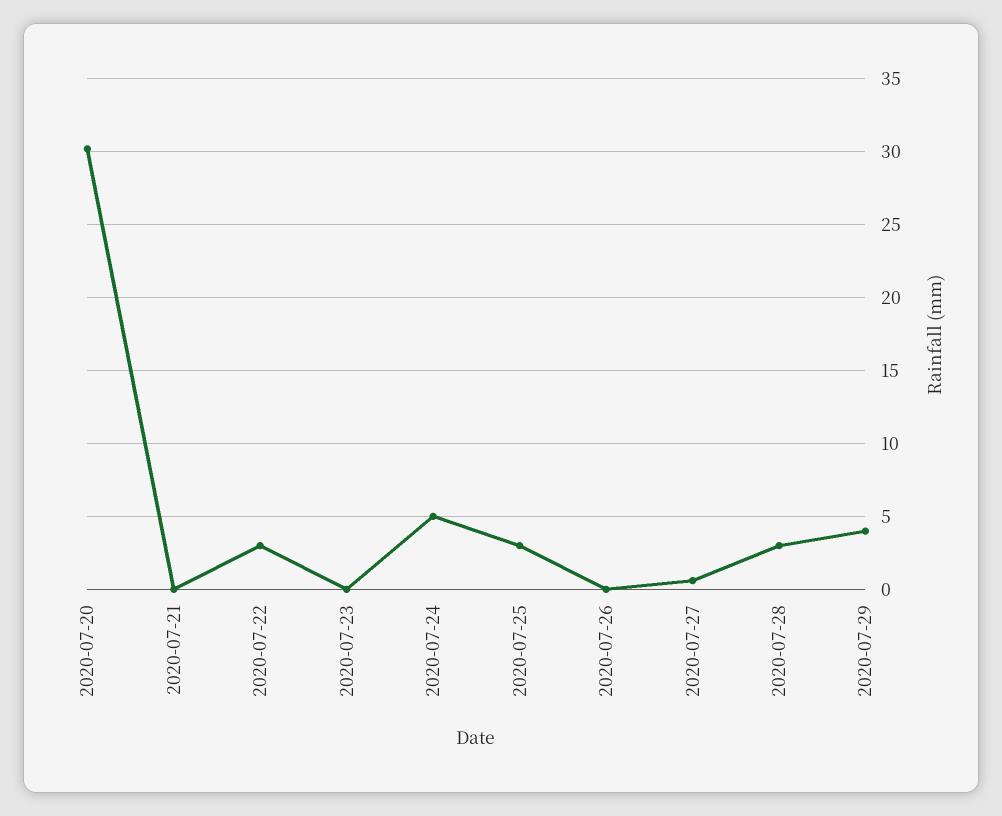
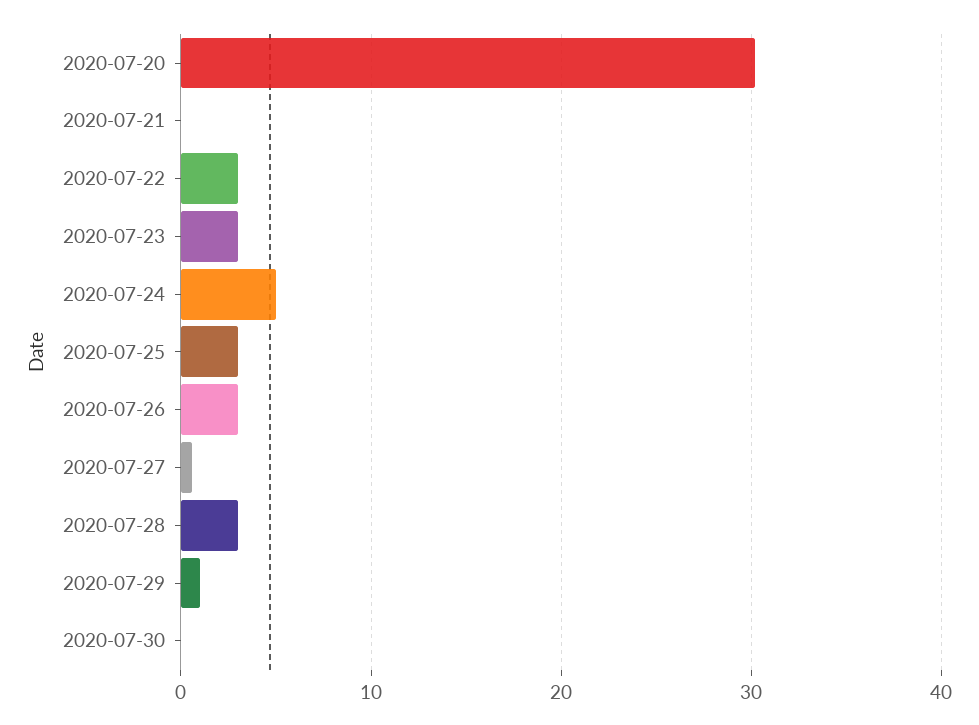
2020-07-23: 0 -> 3
2020-07-26: 0 -> 3
2020-07-29: 4 -> 1
2020-07-30: none -> 0

